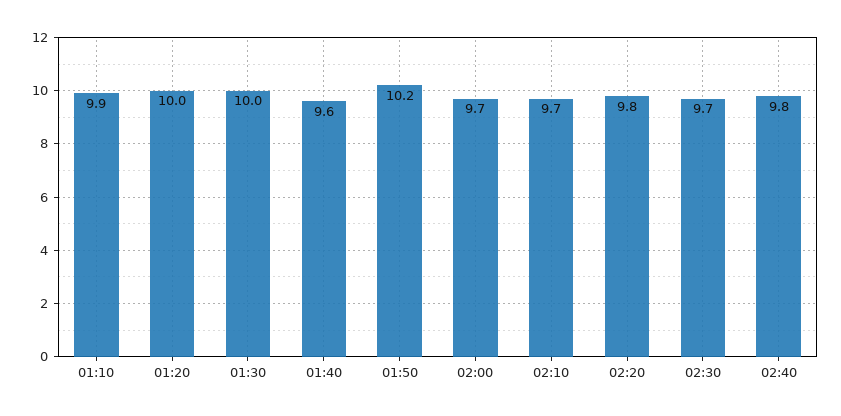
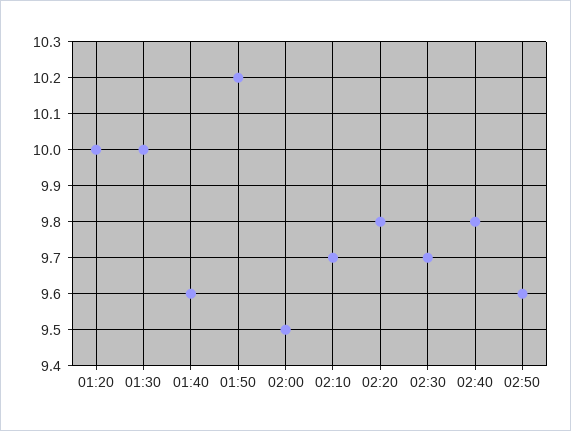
01:10: 9.9 -> none
02:00: 9.7 -> 9.5
02:50: none -> 9.6

